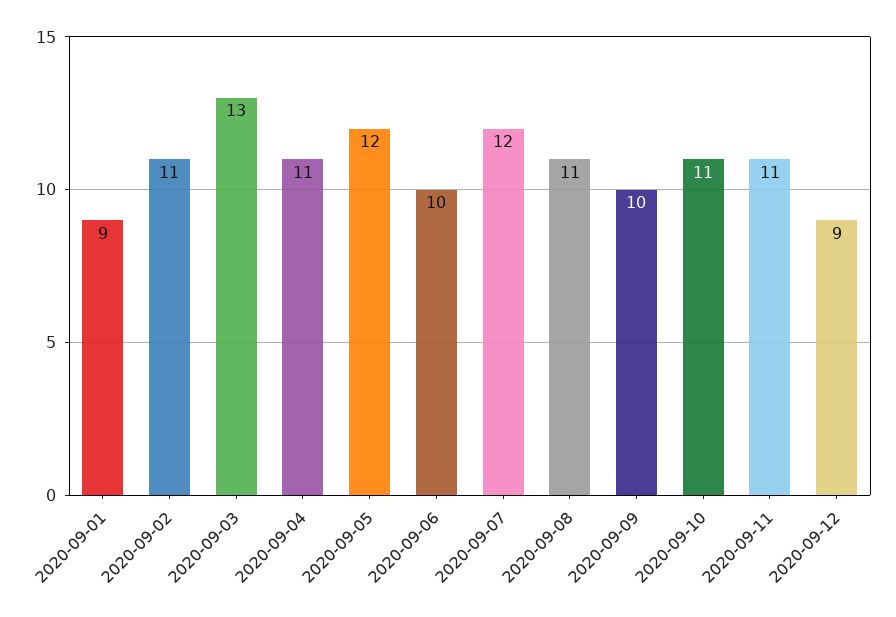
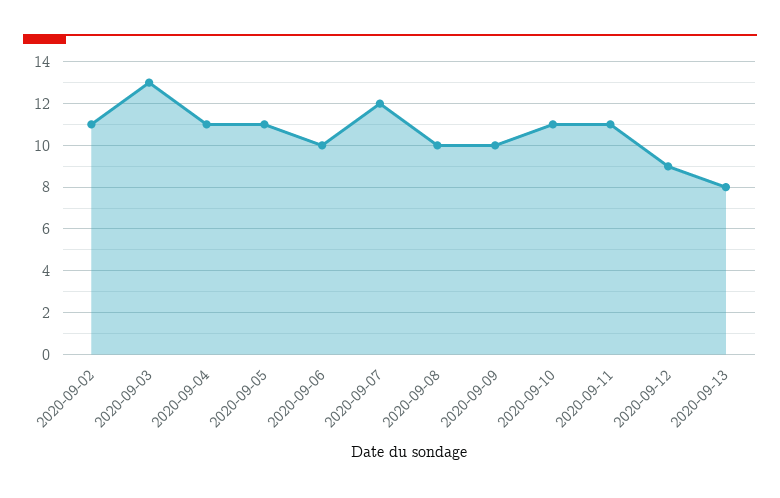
2020-09-01: 9 -> none
2020-09-05: 12 -> 11
2020-09-08: 11 -> 10
2020-09-13: none -> 8

